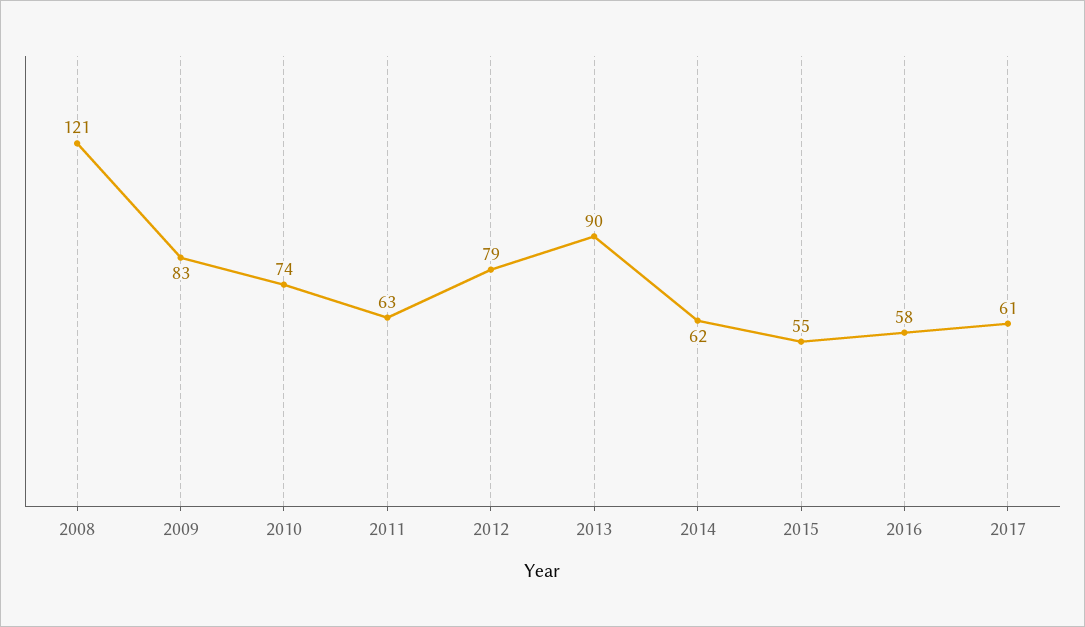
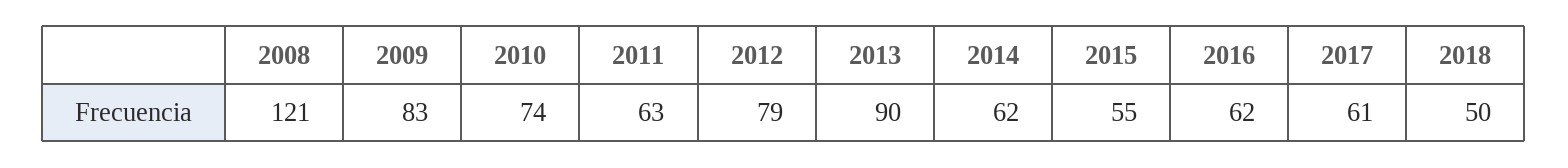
2016: 58 -> 62
2018: none -> 50

